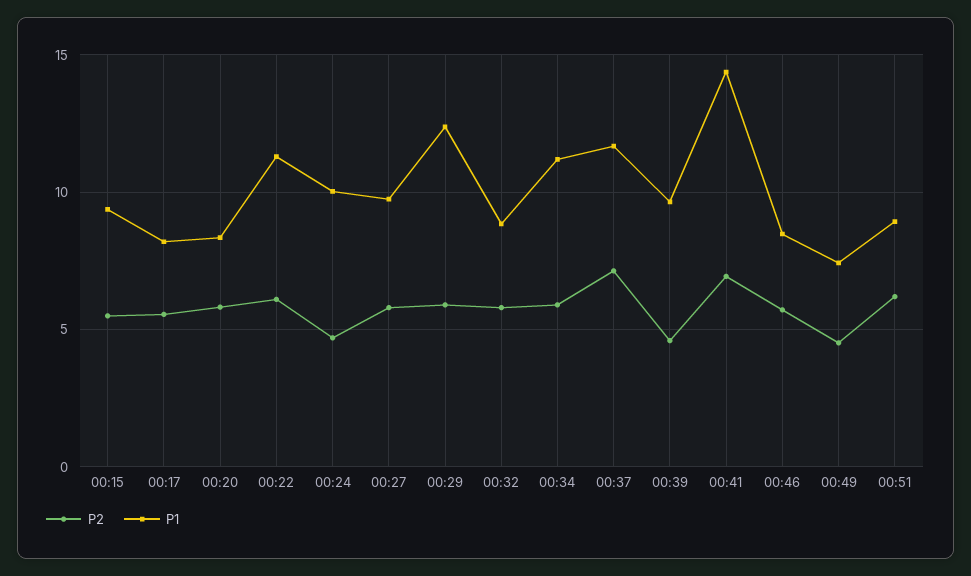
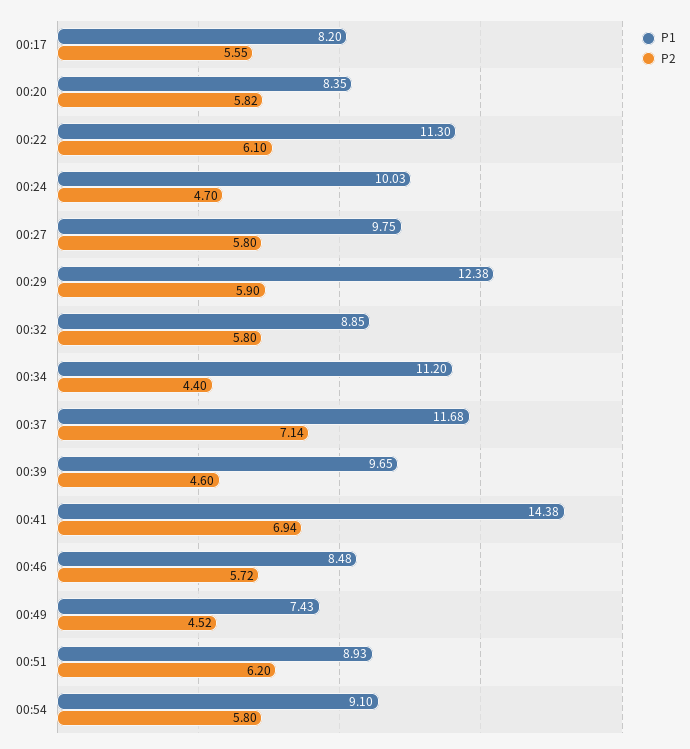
P2, 00:15: 5.5 -> none
P1, 00:15: 9.5 -> none
P2, 00:34: 6 -> 4.4
P1, 00:54: none -> 9.1
P2, 00:54: none -> 5.8

